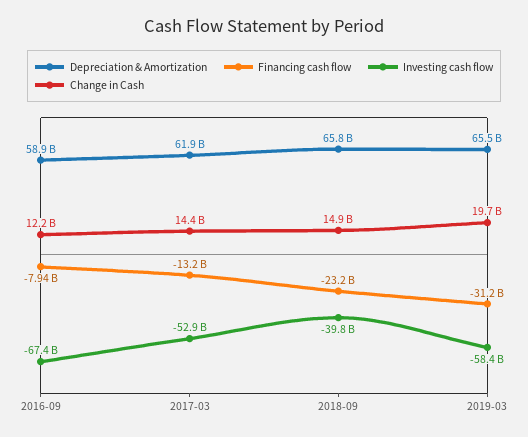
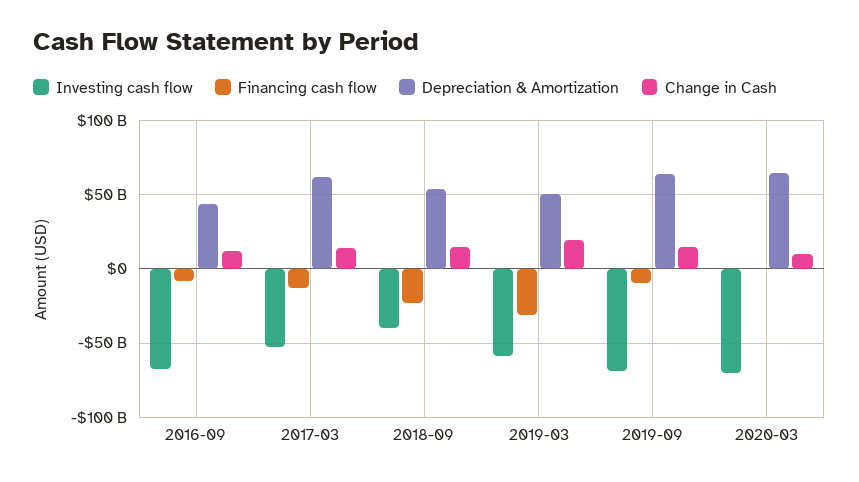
Depreciation & Amortization, 2016-09: 58900000000 -> 45000000000
Depreciation & Amortization, 2018-09: 65800000000 -> 55000000000
Depreciation & Amortization, 2019-03: 65500000000 -> 50000000000
Investing cash flow, 2019-09: none -> -70000000000
Financing cash flow, 2019-09: none -> -10000000000
Depreciation & Amortization, 2019-09: none -> 65000000000
Change in Cash, 2019-09: none -> 15000000000
Investing cash flow, 2020-03: none -> -70000000000
Financing cash flow, 2020-03: none -> 0
Depreciation & Amortization, 2020-03: none -> 65000000000
Change in Cash, 2020-03: none -> 10000000000

